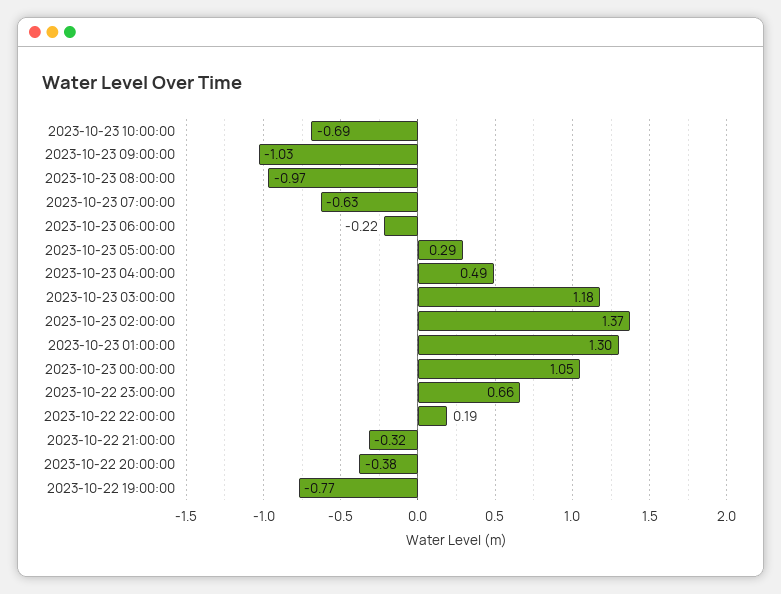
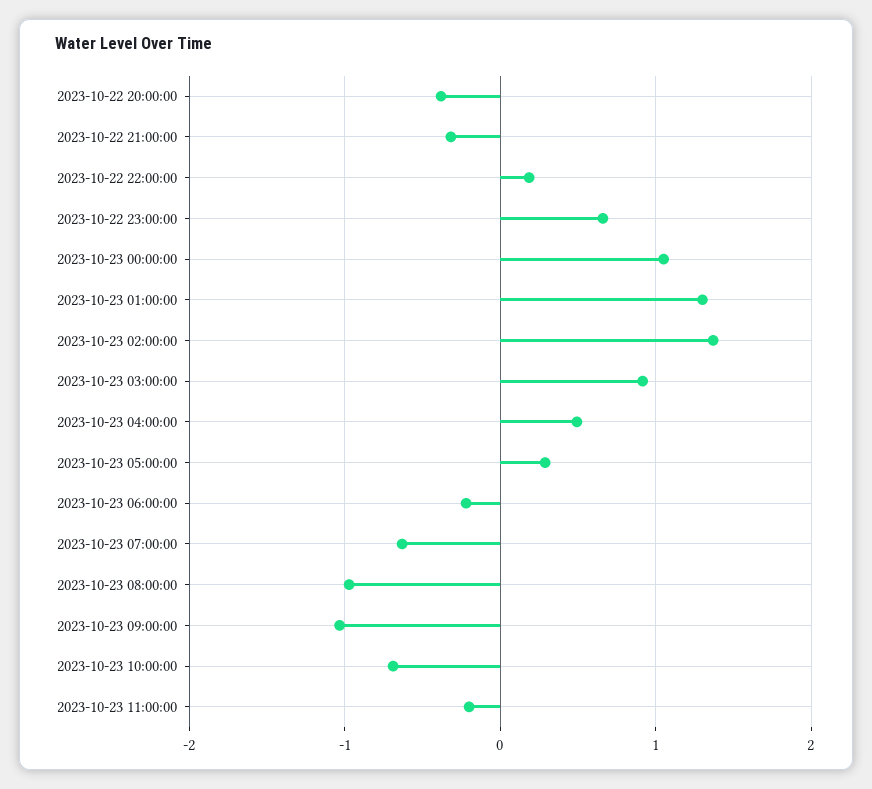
2023-10-23 03:00:00: 1.18 -> 0.9
2023-10-22 19:00:00: -0.77 -> none
2023-10-23 11:00:00: none -> -0.2

